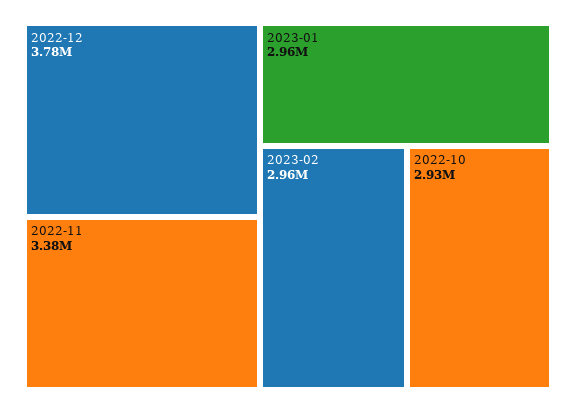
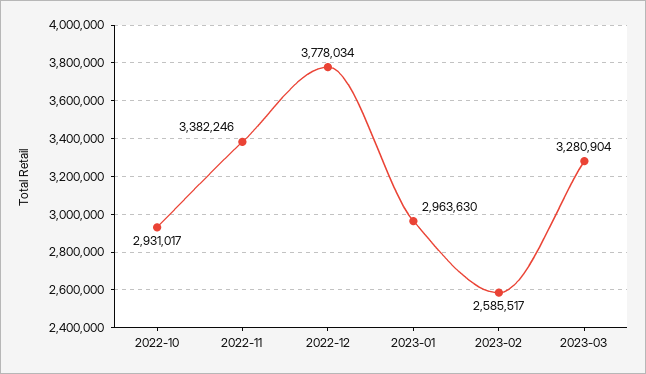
2023-02: 2960000 -> 2585517
2023-03: none -> 3280904

